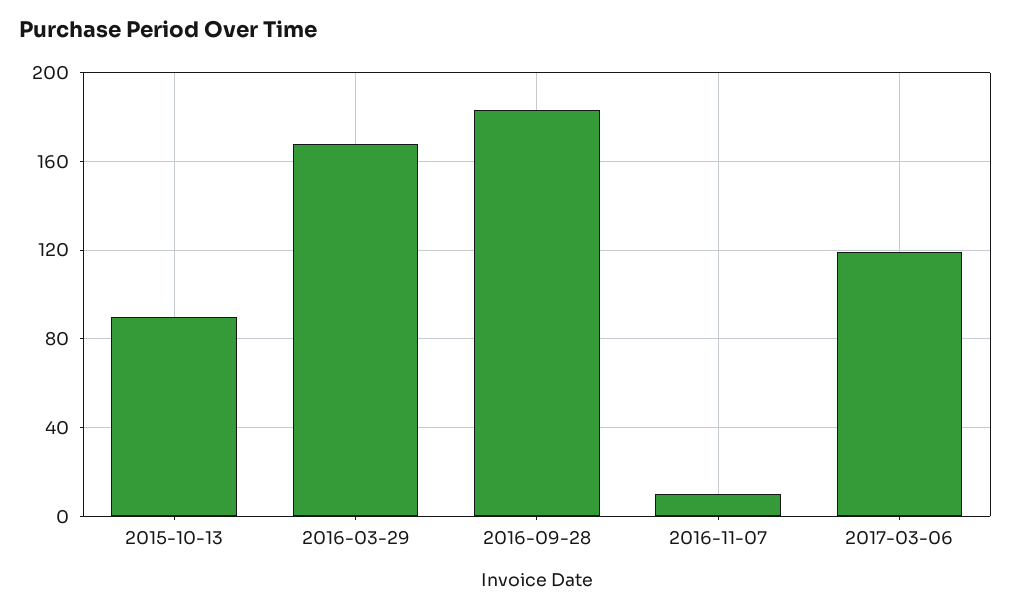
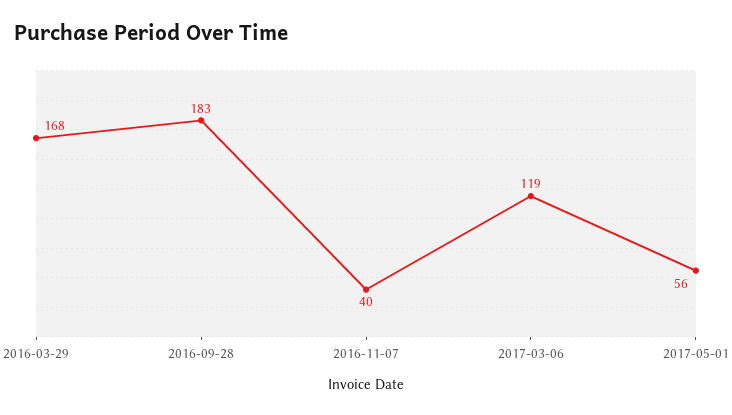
2015-10-13: 90 -> none
2016-11-07: 10 -> 40
2017-05-01: none -> 56

